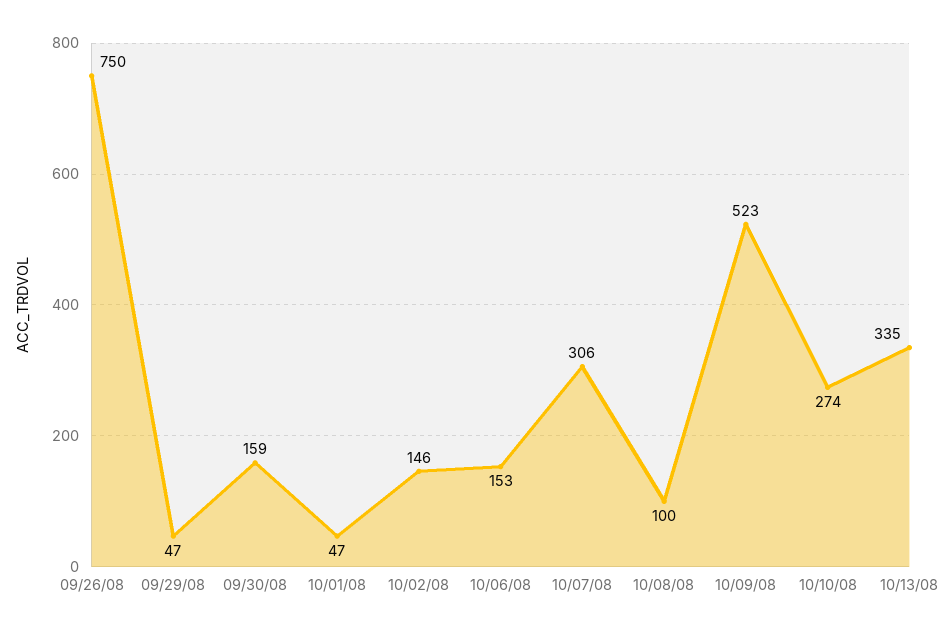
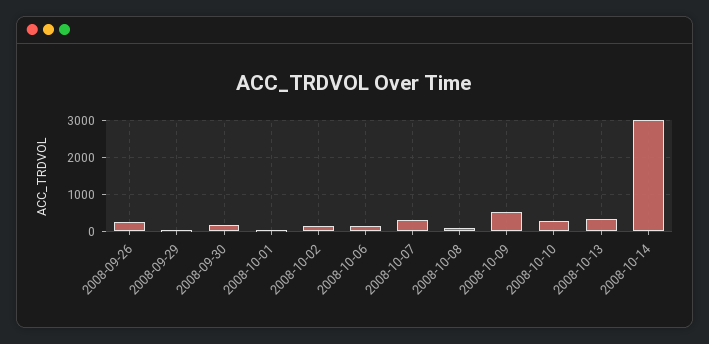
09/26/08: 750 -> 200
2008-10-14: none -> 3000

